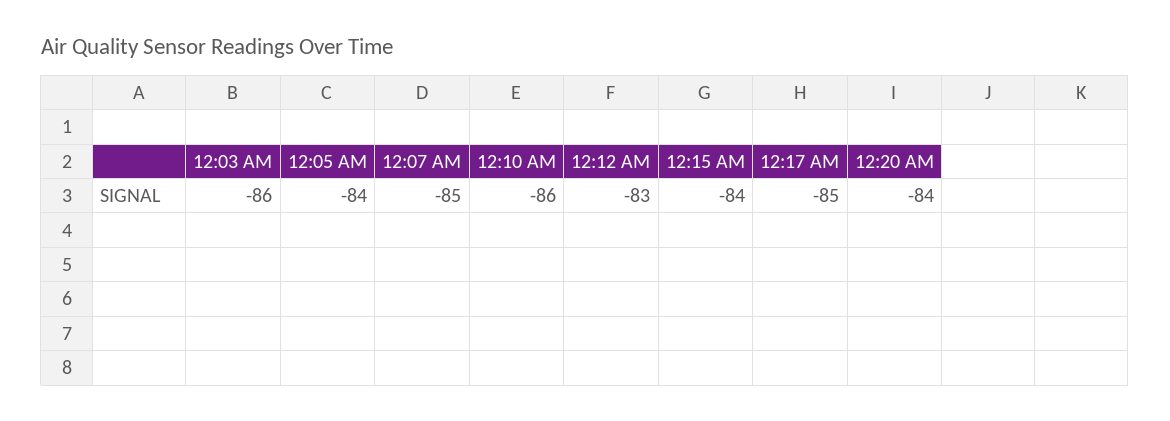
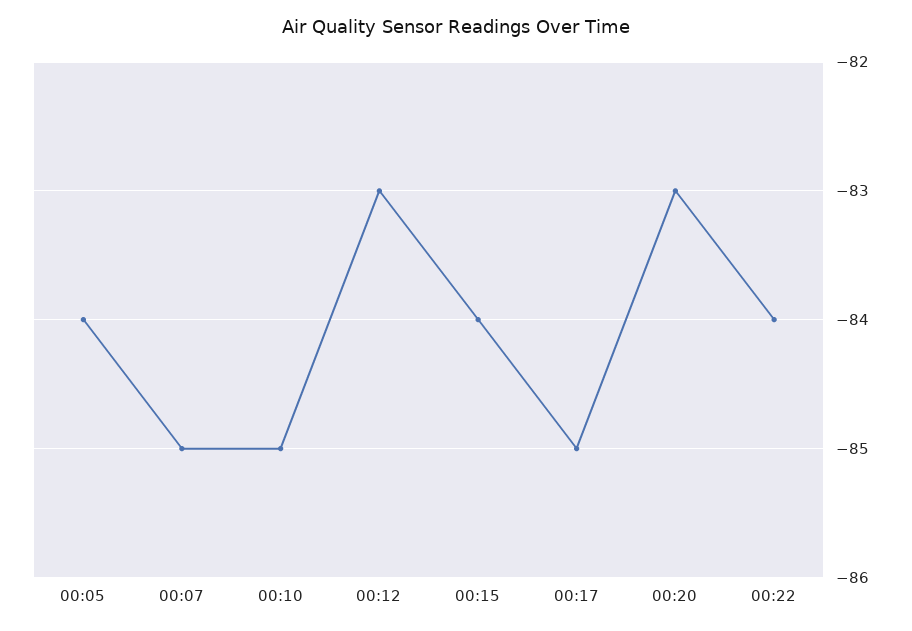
12:03 AM: -86 -> none
12:10 AM: -86 -> -85
12:20 AM: -84 -> -83
00:22: none -> -84

